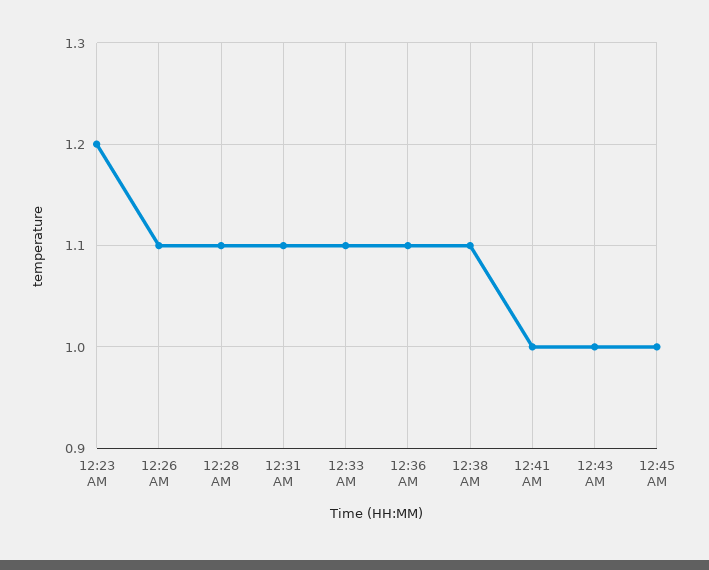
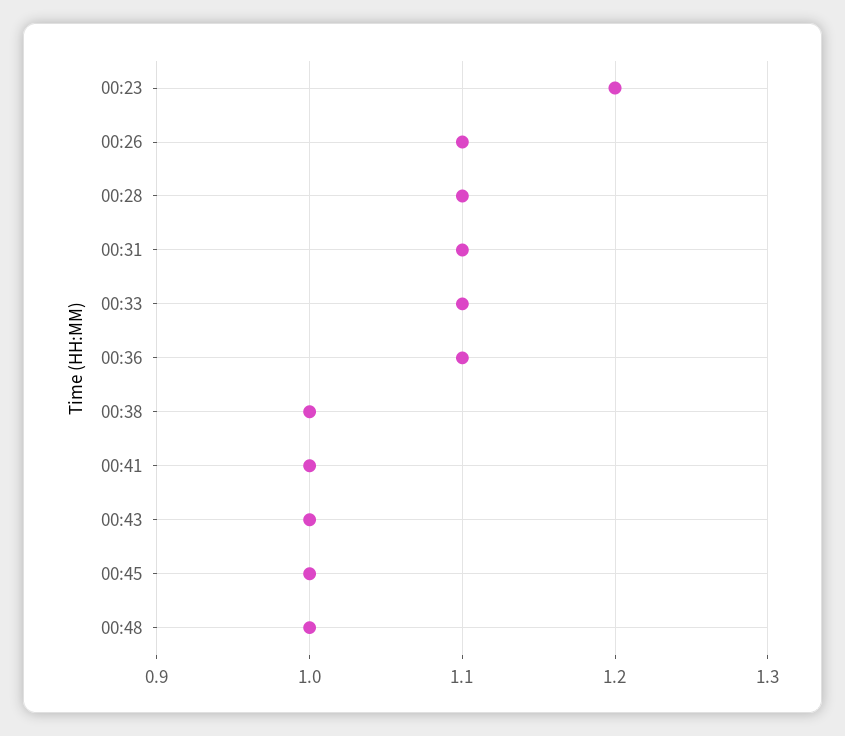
12:38 AM: 1.1 -> 1
00:48: none -> 1

